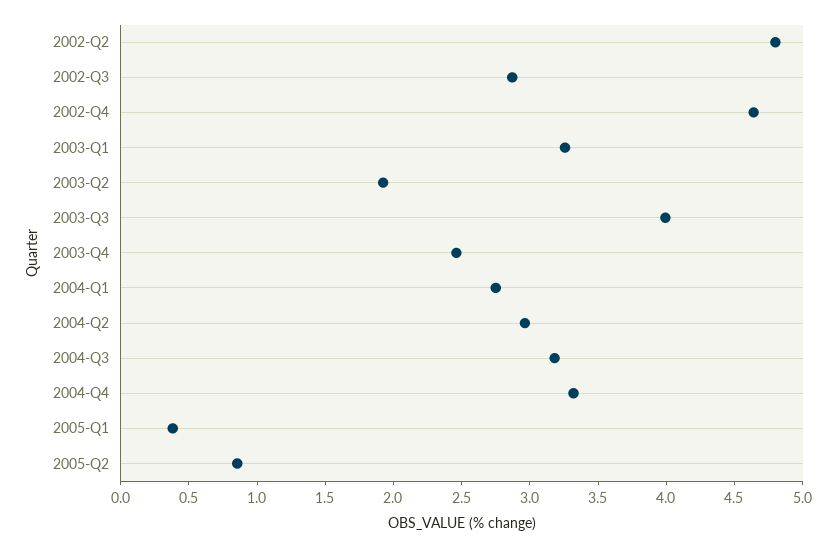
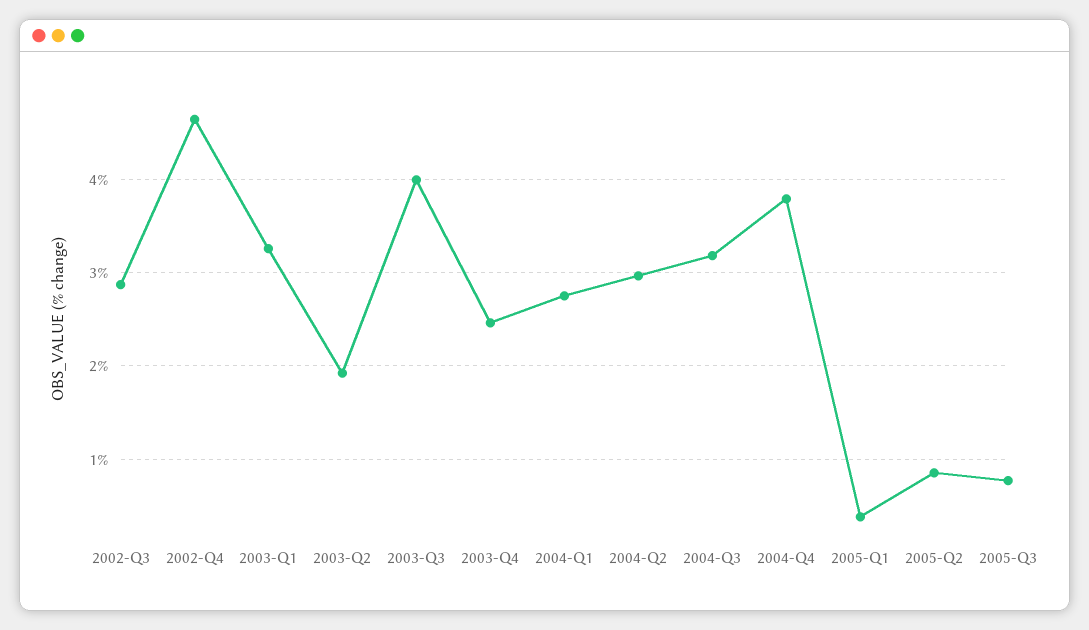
2002-Q2: 4.8 -> none
2004-Q4: 3.3 -> 3.8
2005-Q3: none -> 0.8

